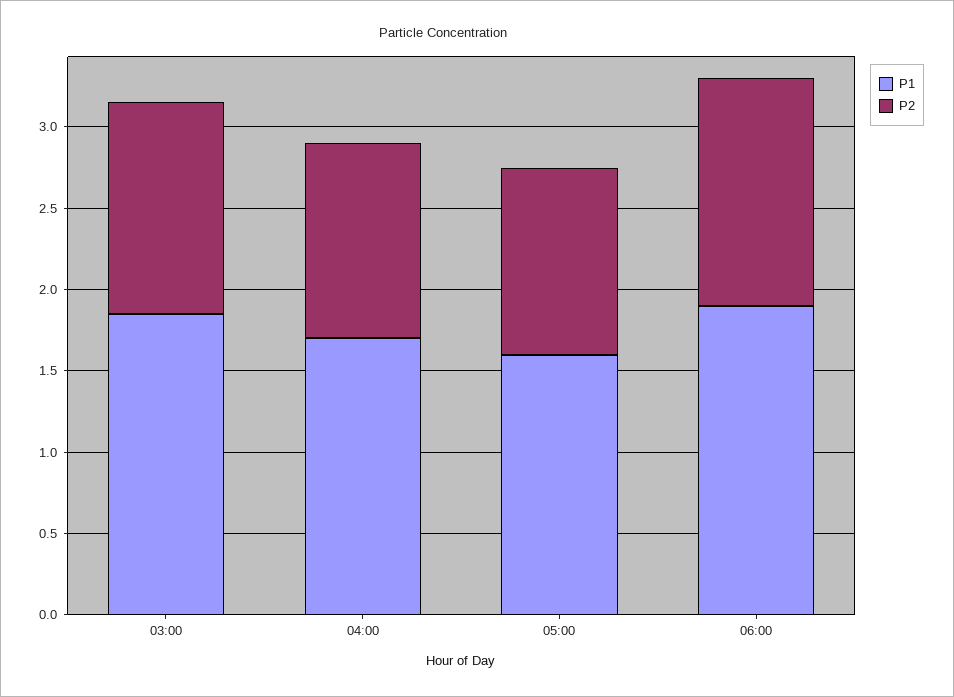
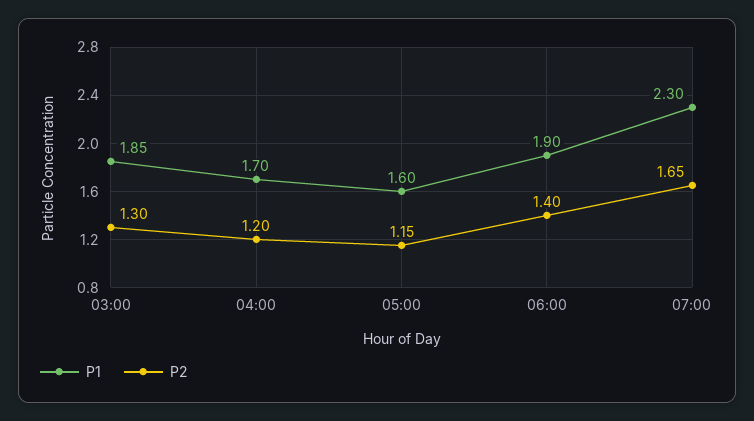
P1, 07:00: none -> 2.3
P2, 07:00: none -> 1.65

